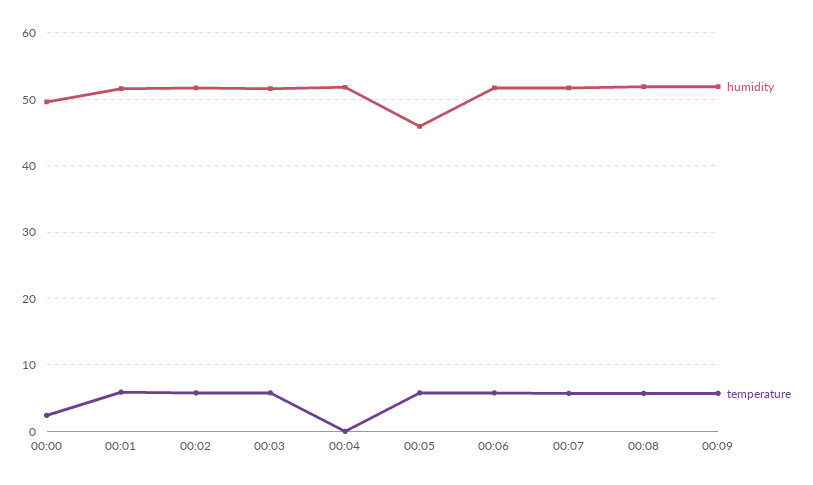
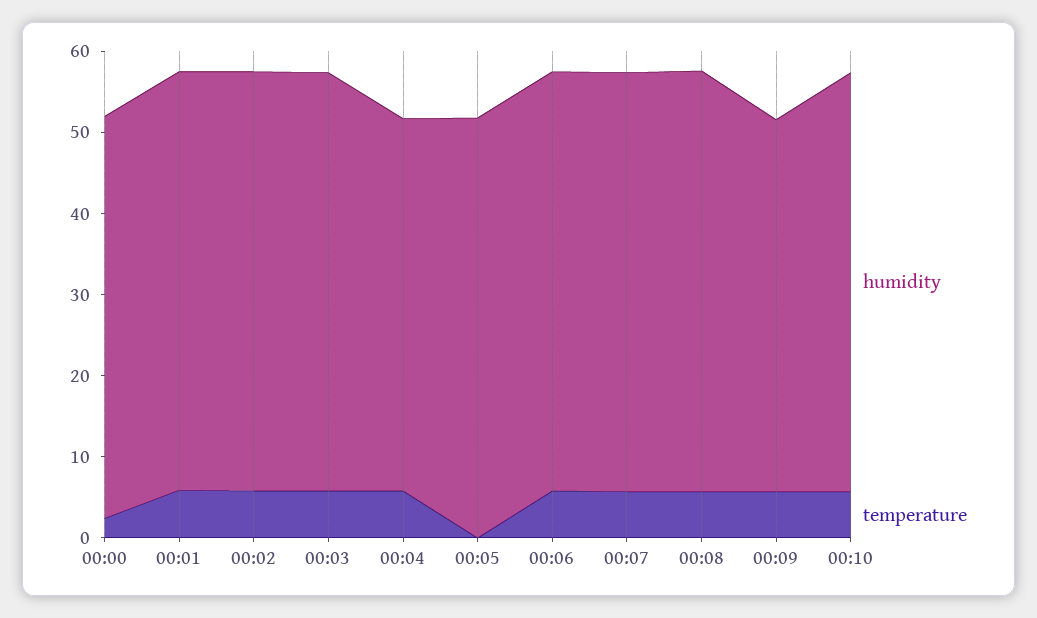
humidity, 00:04: 52 -> 46
temperature, 00:04: 0 -> 6
humidity, 00:05: 46 -> 52
temperature, 00:05: 6 -> 0
humidity, 00:09: 52 -> 46
humidity, 00:10: none -> 52
temperature, 00:10: none -> 6

